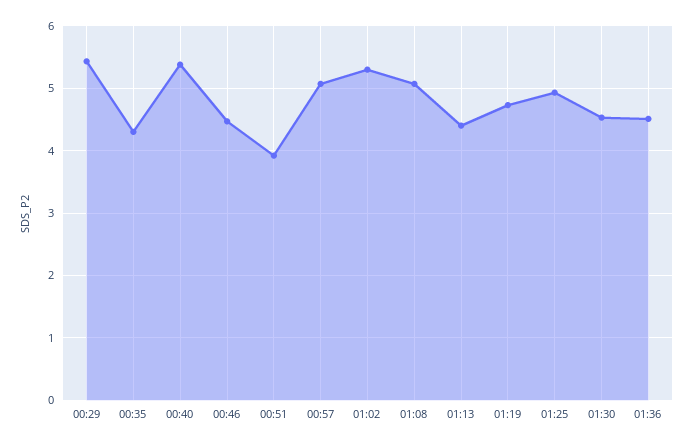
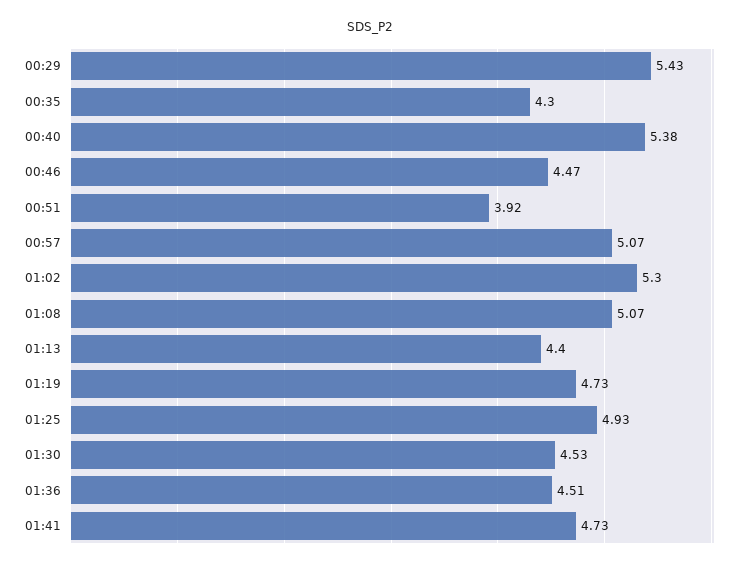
01:41: none -> 4.73

